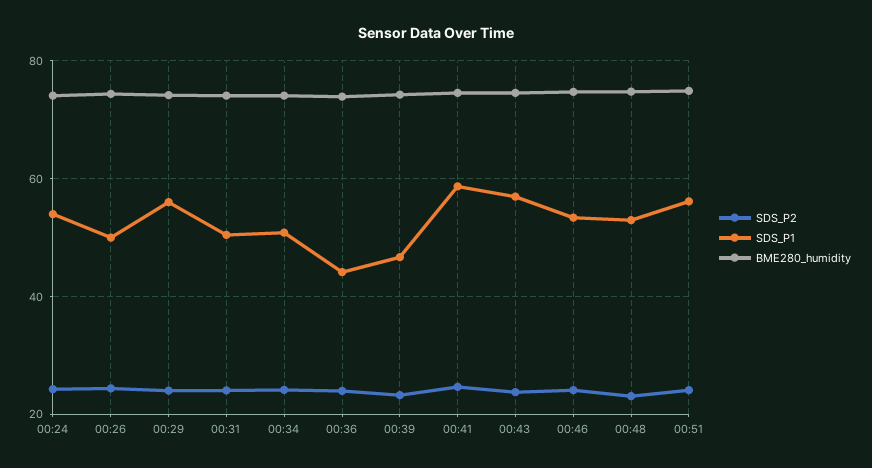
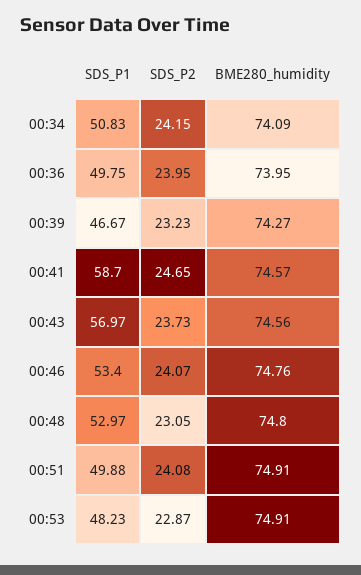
SDS_P2, 00:24: 24 -> none
SDS_P1, 00:24: 54 -> none
BME280_humidity, 00:24: 74 -> none
SDS_P2, 00:26: 24 -> none
SDS_P1, 00:26: 50 -> none
BME280_humidity, 00:26: 74 -> none
SDS_P2, 00:29: 24 -> none
SDS_P1, 00:29: 56 -> none
BME280_humidity, 00:29: 74 -> none
SDS_P2, 00:31: 24 -> none
SDS_P1, 00:31: 50 -> none
BME280_humidity, 00:31: 74 -> none
SDS_P1, 00:36: 44 -> 49.75
SDS_P1, 00:51: 56 -> 49.88
SDS_P1, 00:53: none -> 48.23
SDS_P2, 00:53: none -> 22.87
BME280_humidity, 00:53: none -> 74.91

